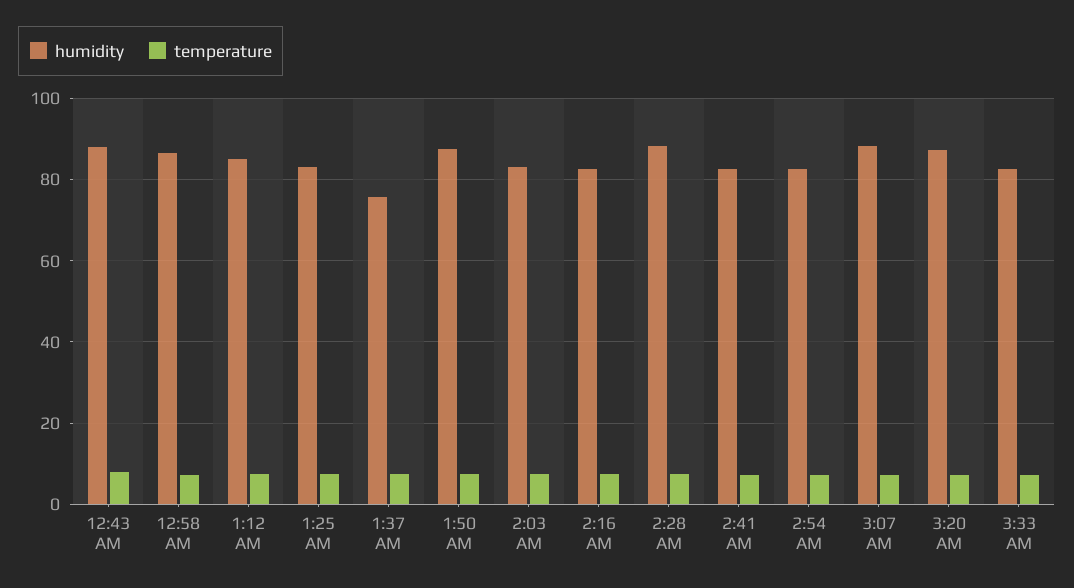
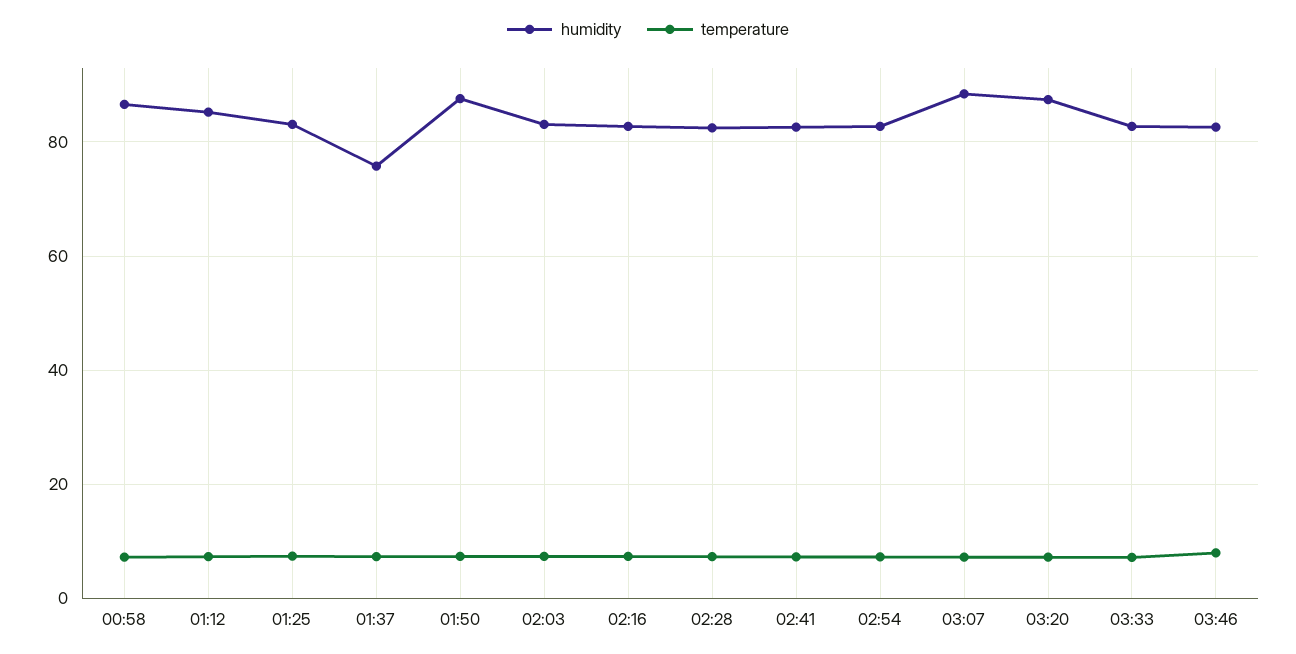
humidity, 12:43 AM: 88 -> none
temperature, 12:43 AM: 8 -> none
humidity, 2:28 AM: 88 -> 82
humidity, 03:46: none -> 82
temperature, 03:46: none -> 8

